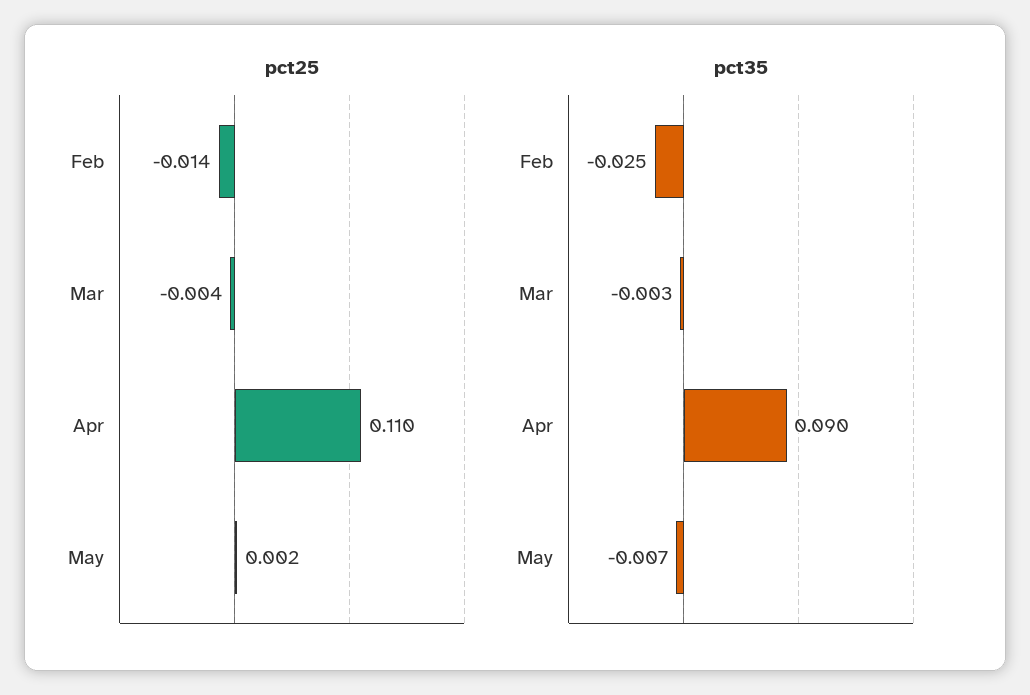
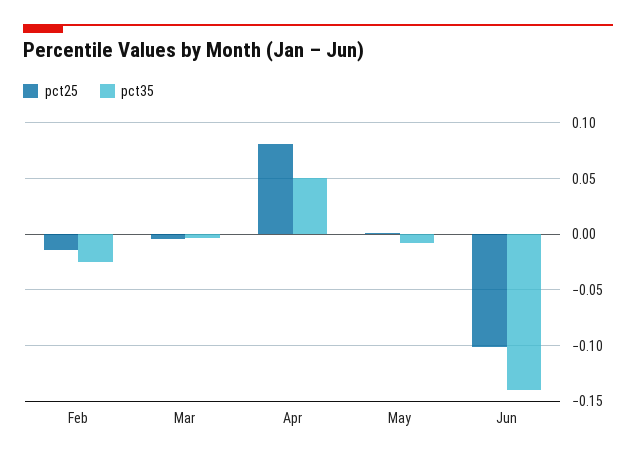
pct25, Apr: 0.11 -> 0.08
pct35, Apr: 0.09 -> 0.05
pct25, Jun: none -> -0.1
pct35, Jun: none -> -0.14

